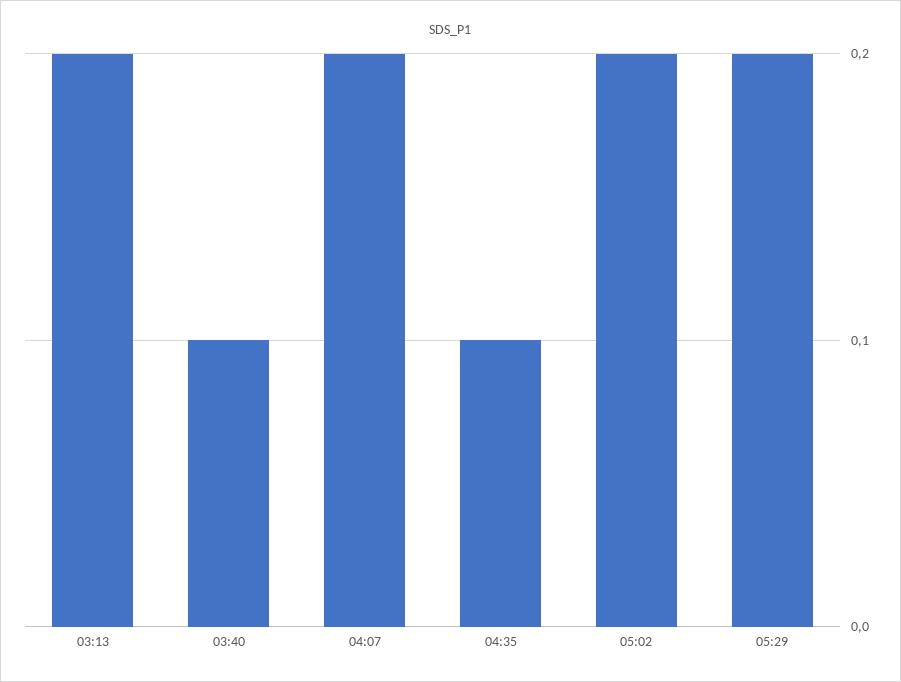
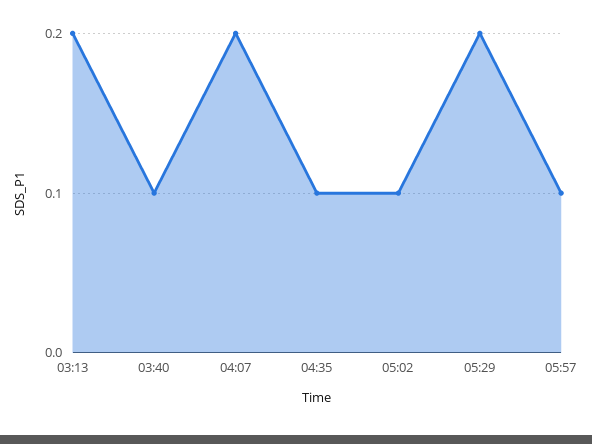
05:02: 0.2 -> 0.1
05:57: none -> 0.1

